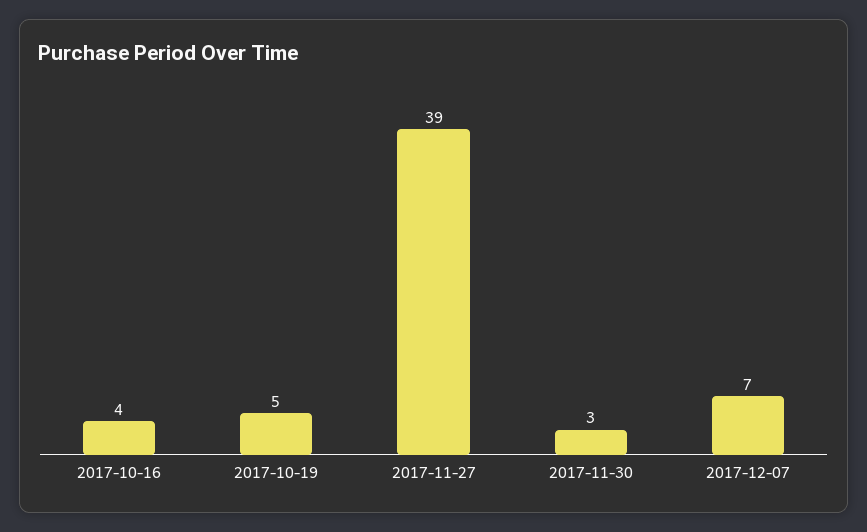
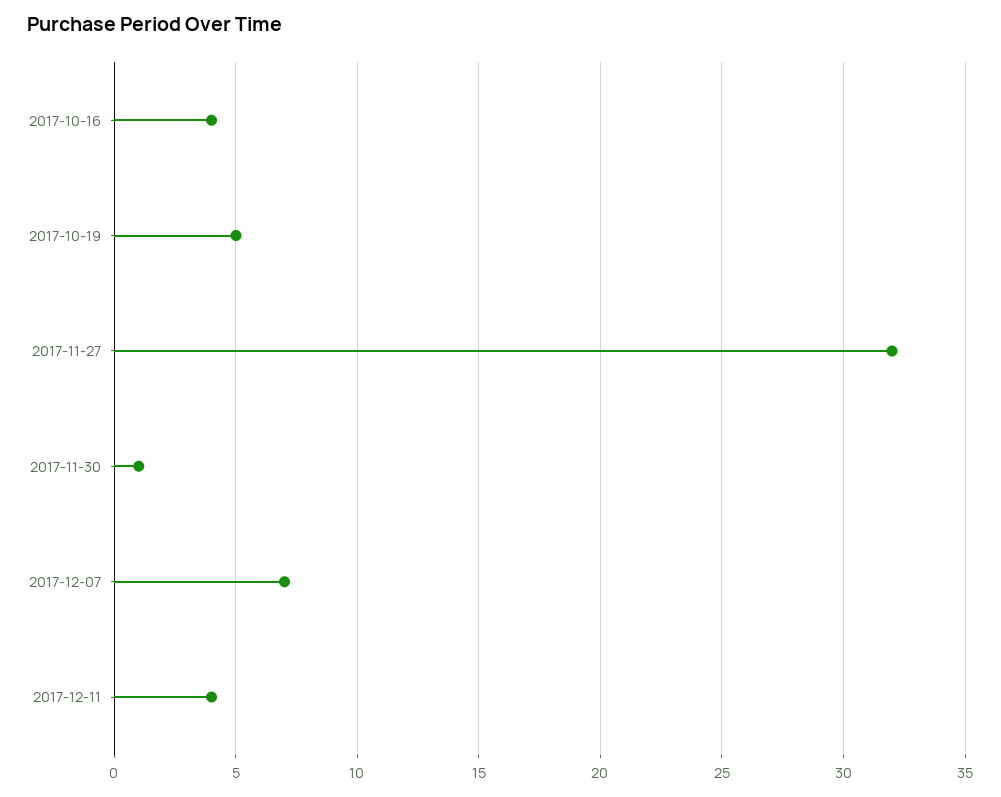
2017-11-27: 39 -> 32
2017-11-30: 3 -> 1
2017-12-11: none -> 4

